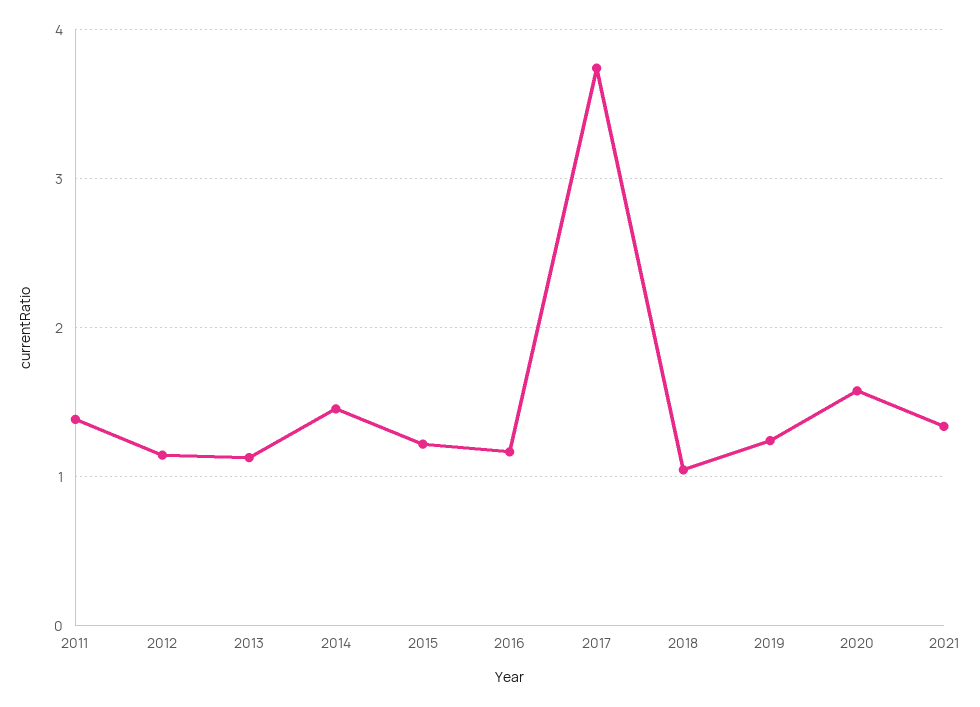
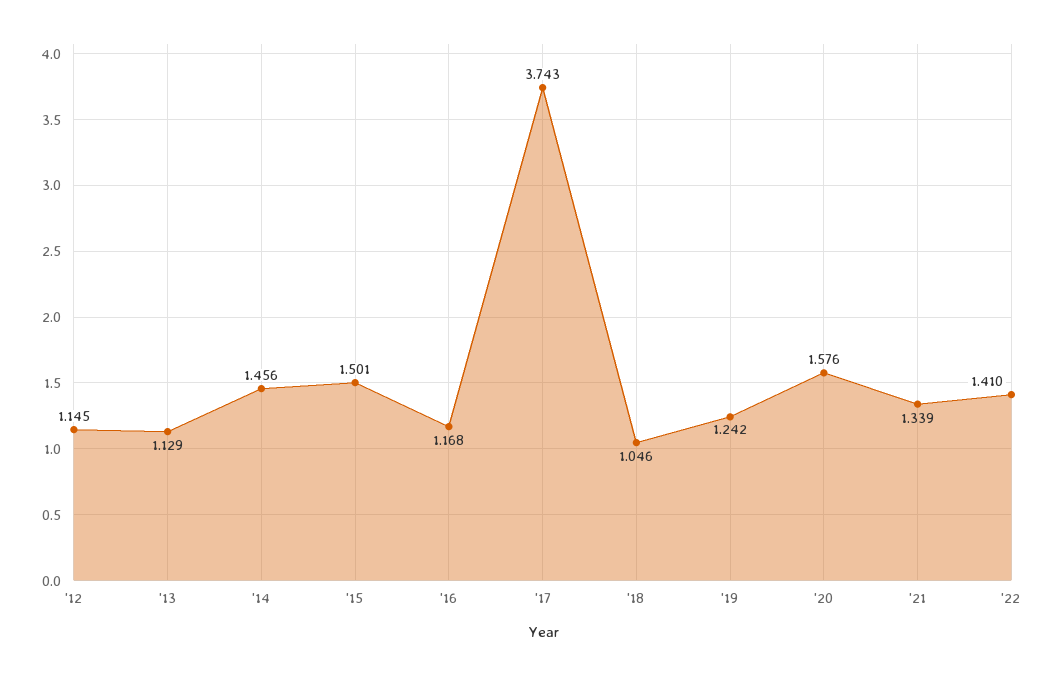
2011: 1.4 -> none
2015: 1.2 -> 1.501
'22: none -> 1.41

